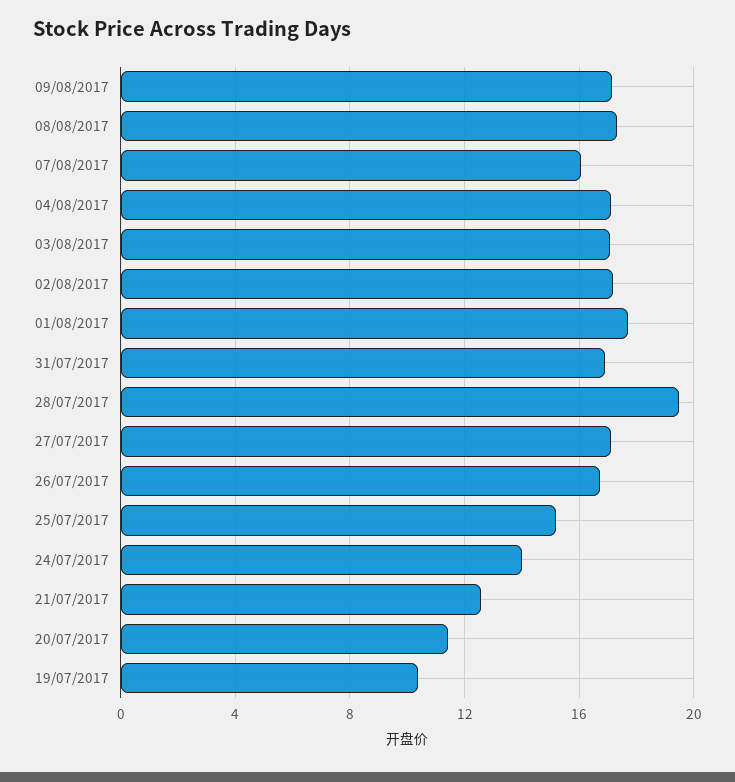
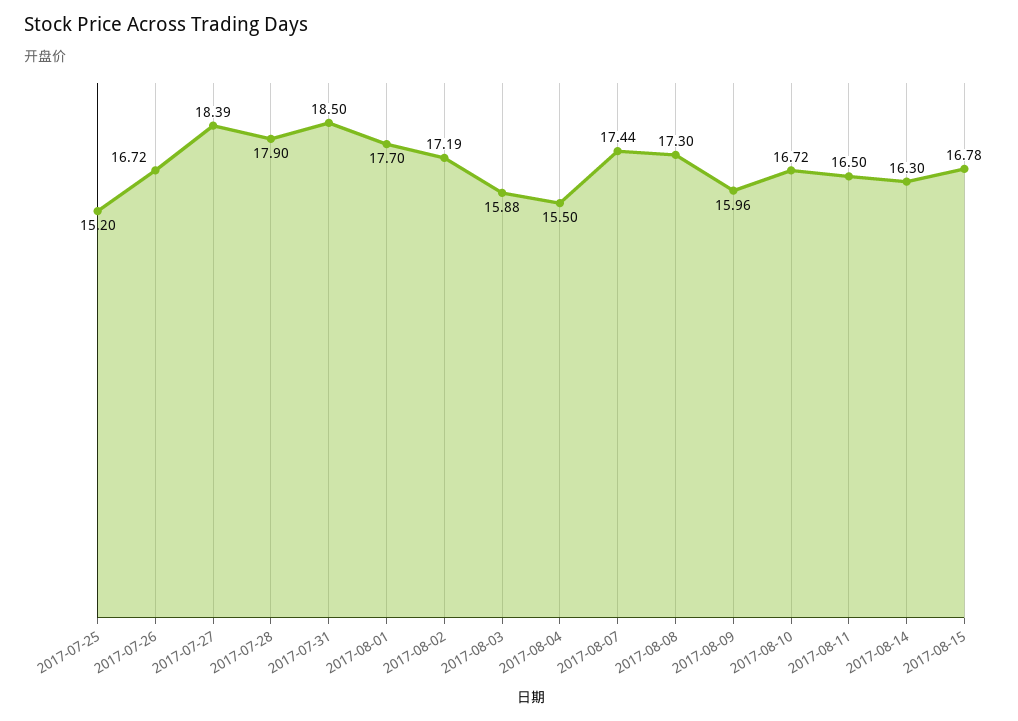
09/08/2017: 17 -> 15.96
07/08/2017: 16 -> 17.44
04/08/2017: 17 -> 15.5
03/08/2017: 17 -> 15.88
31/07/2017: 17 -> 18.5
28/07/2017: 19.5 -> 17.9
27/07/2017: 17 -> 18.39
24/07/2017: 14 -> none
21/07/2017: 12.5 -> none
20/07/2017: 11.5 -> none
19/07/2017: 10.5 -> none
2017-08-10: none -> 16.72
2017-08-11: none -> 16.5
2017-08-14: none -> 16.3
2017-08-15: none -> 16.78

